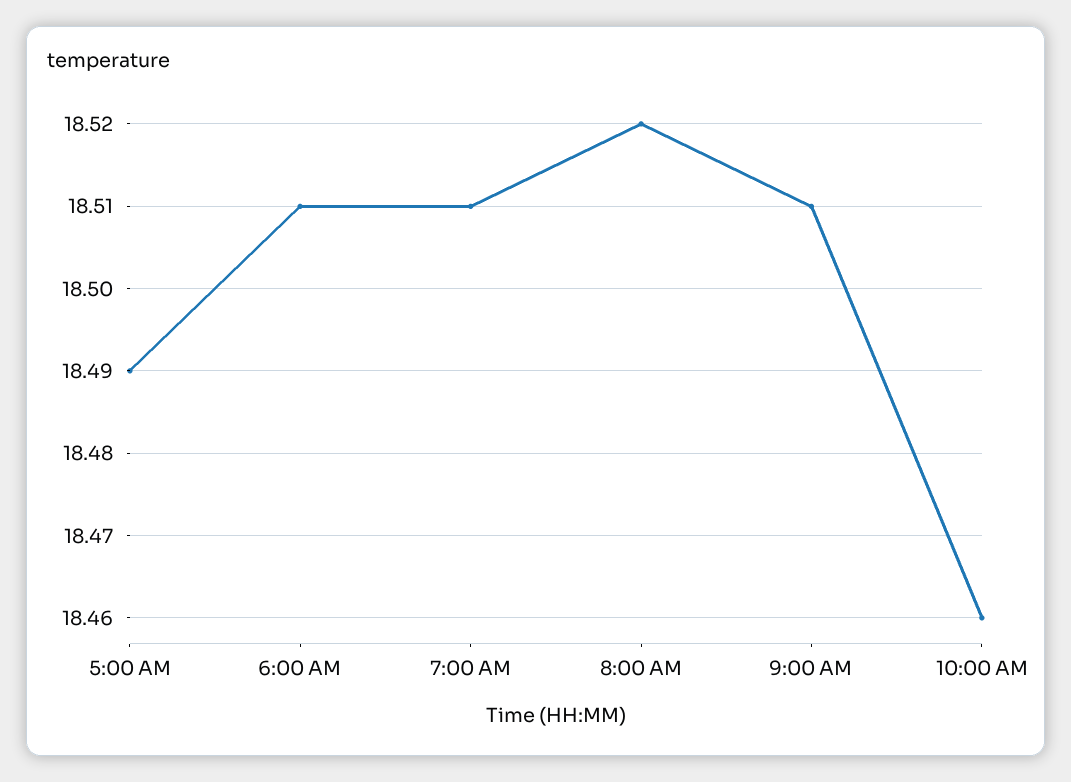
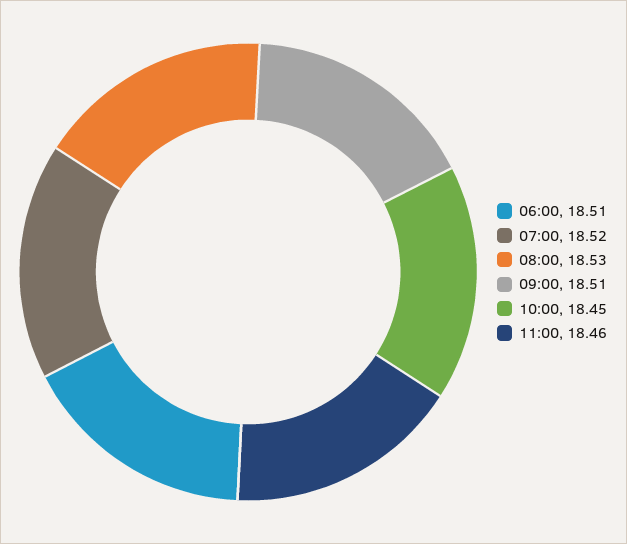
5:00 AM: 18.49 -> none
7:00 AM: 18.51 -> 18.52
8:00 AM: 18.52 -> 18.53
10:00 AM: 18.46 -> 18.45
11:00: none -> 18.46

